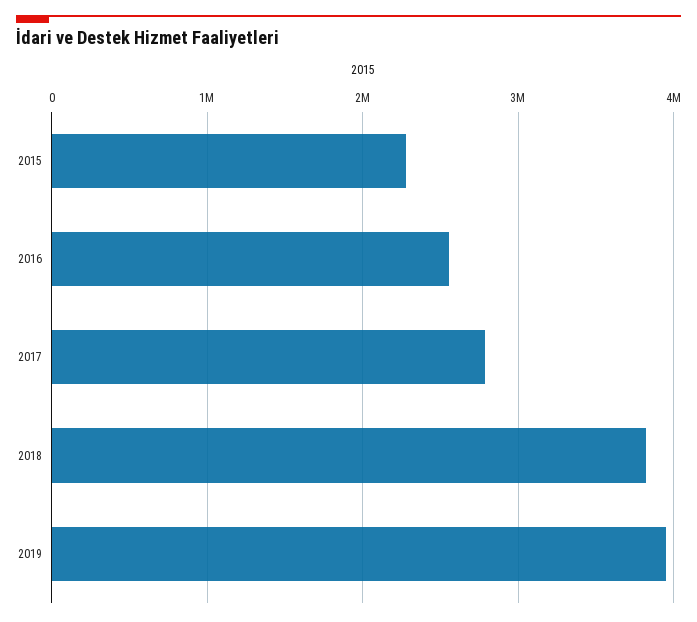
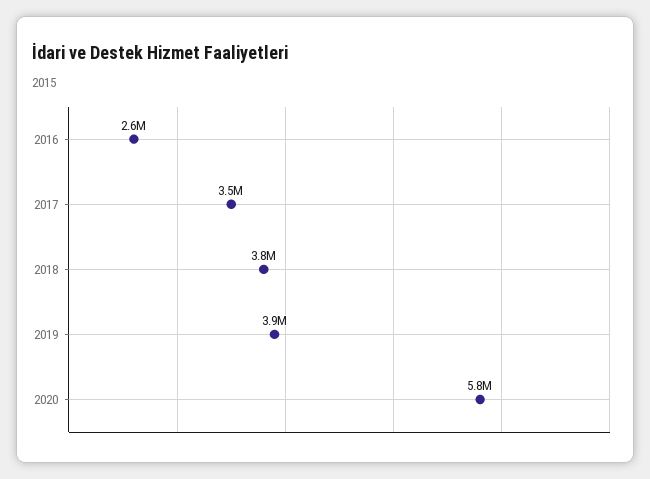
2015: 2300000 -> none
2017: 2800000 -> 3500000
2020: none -> 5800000

